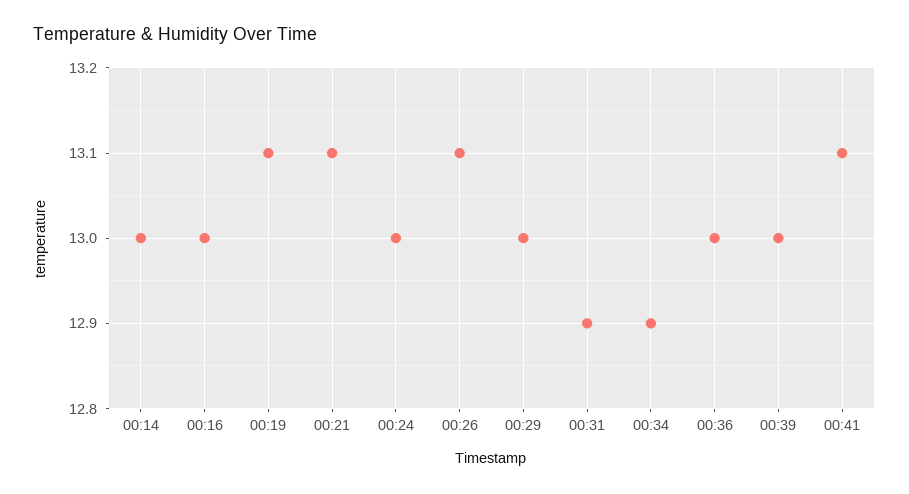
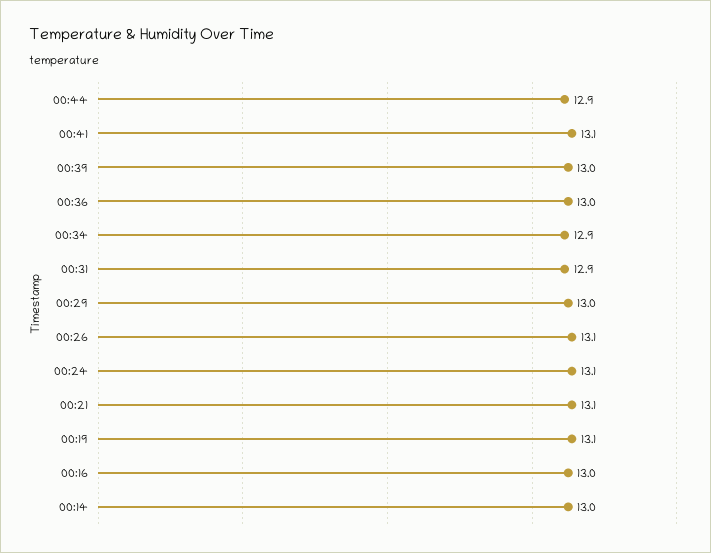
00:24: 13 -> 13.1
00:44: none -> 12.9

